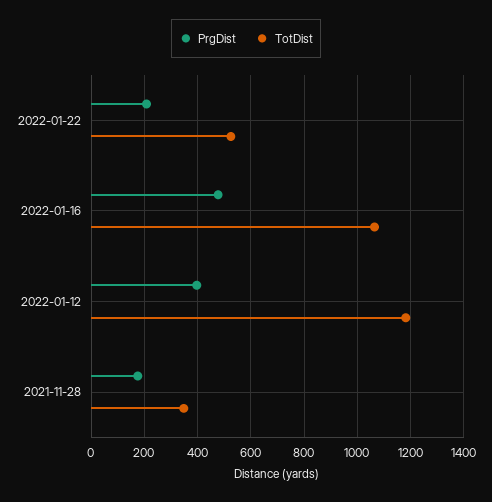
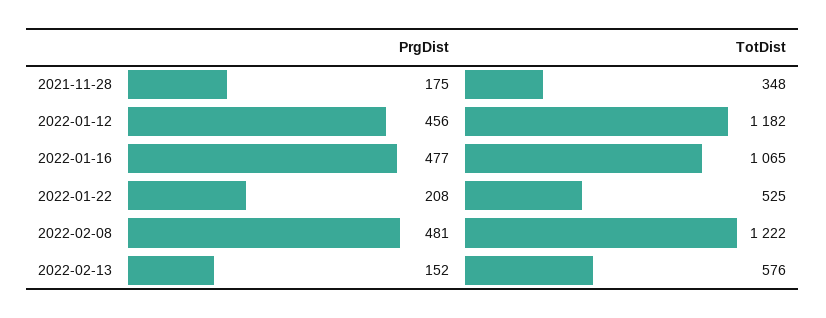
PrgDist, 2022-01-12: 400 -> 456
PrgDist, 2022-02-08: none -> 481
TotDist, 2022-02-08: none -> 1222
PrgDist, 2022-02-13: none -> 152
TotDist, 2022-02-13: none -> 576

